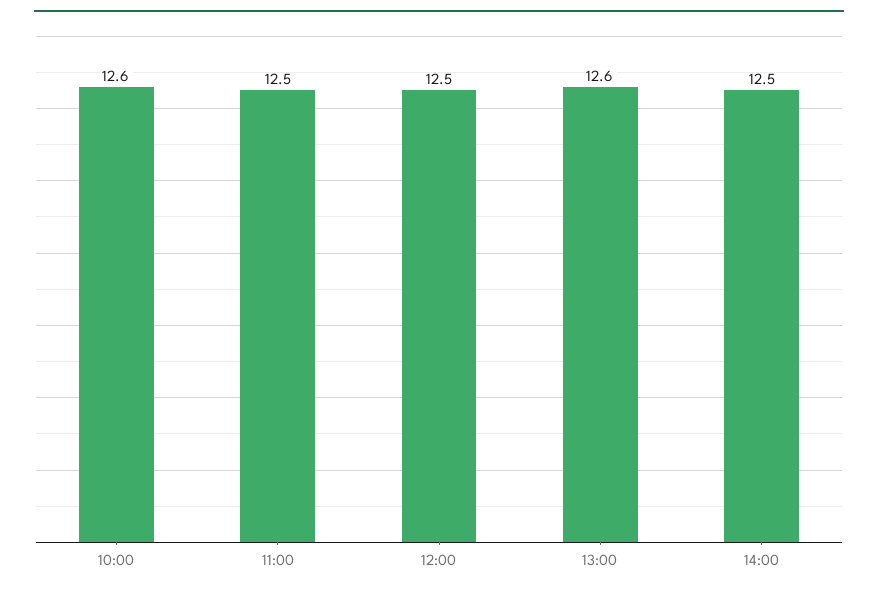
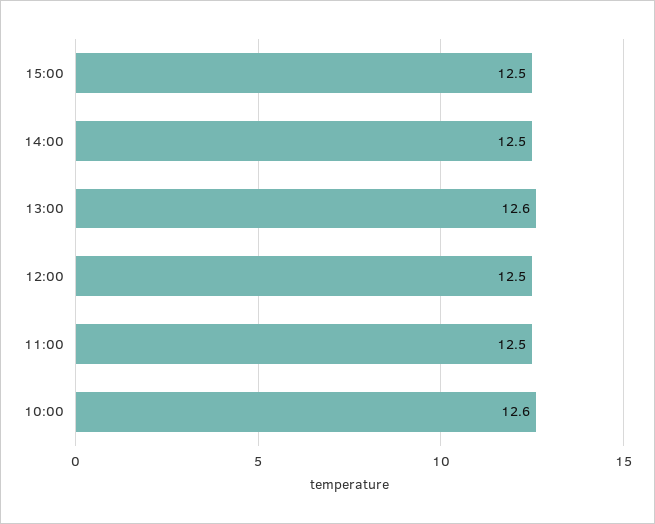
15:00: none -> 12.5

